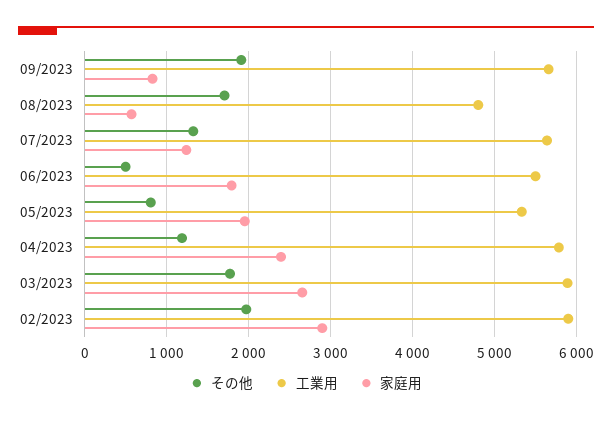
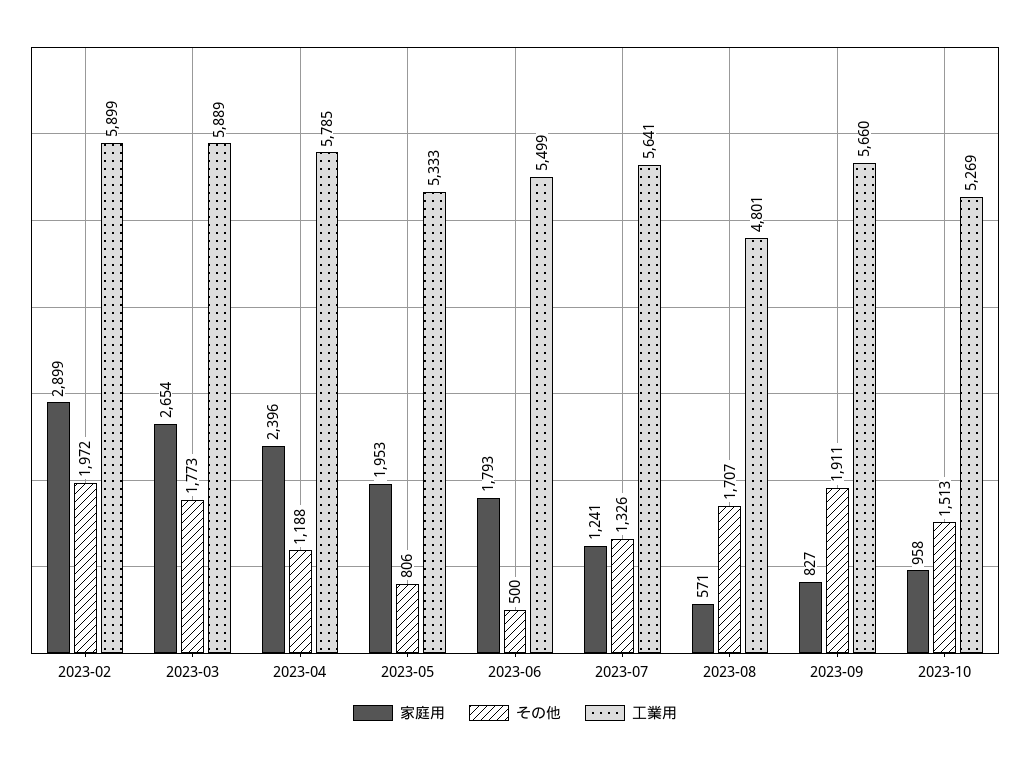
家庭用, 2023-10: none -> 958
その他, 2023-10: none -> 1513
工業用, 2023-10: none -> 5269

